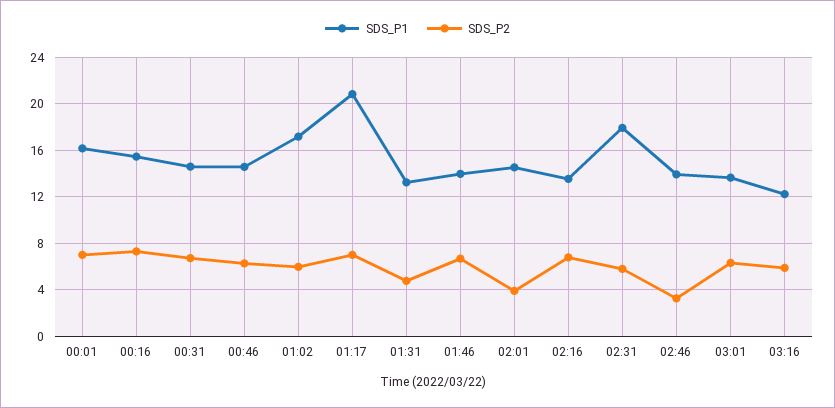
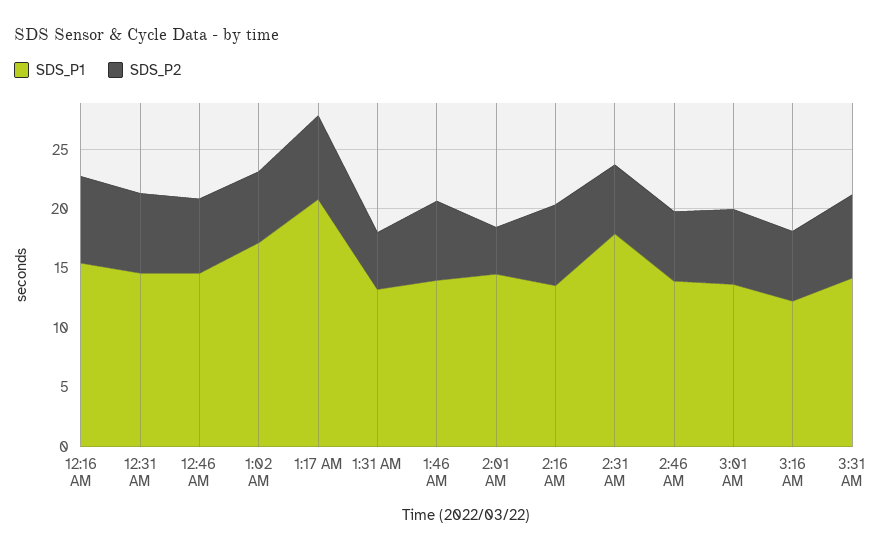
SDS_P1, 00:01: 16 -> none
SDS_P2, 00:01: 7 -> none
SDS_P2, 02:46: 3 -> 6
SDS_P1, 3:31 AM: none -> 14
SDS_P2, 3:31 AM: none -> 7

